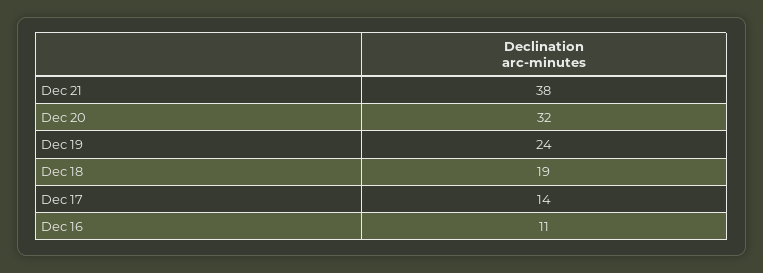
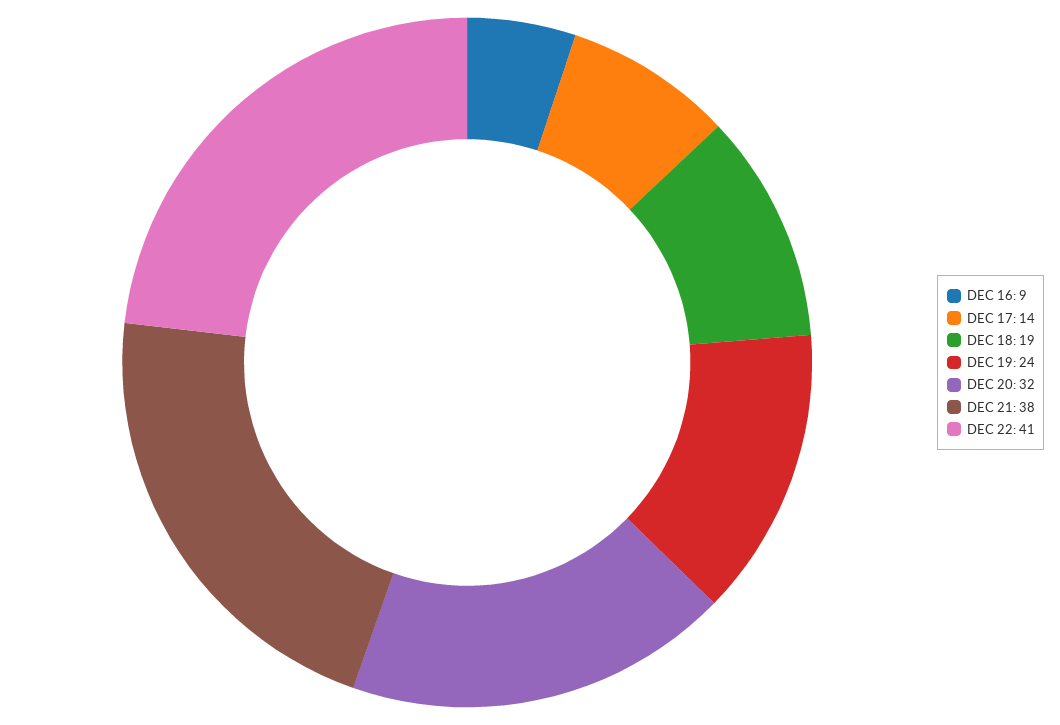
Dec 16: 11 -> 9
DEC 22: none -> 41

